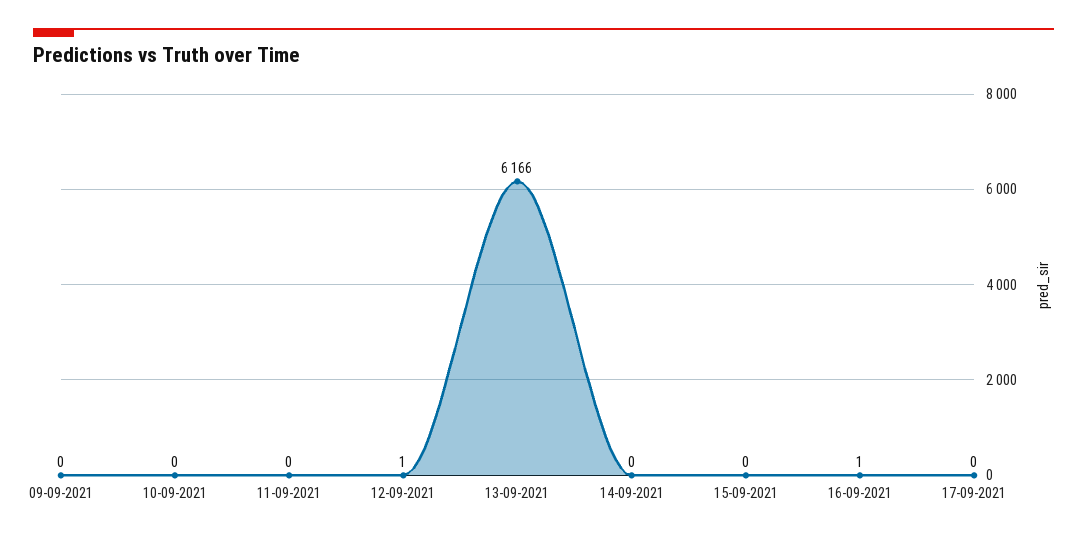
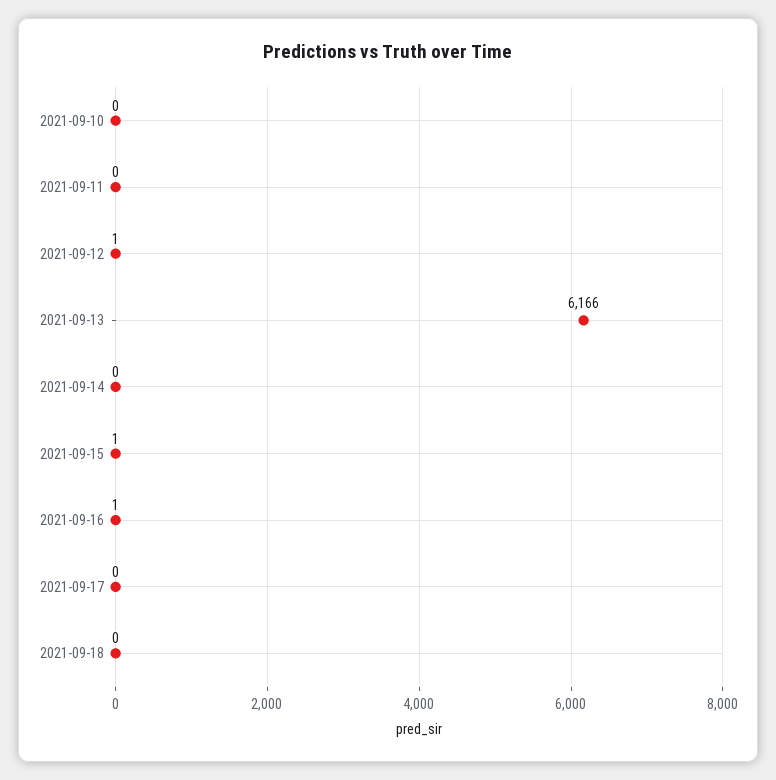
09-09-2021: 0 -> none
15-09-2021: 0 -> 1
2021-09-18: none -> 0

